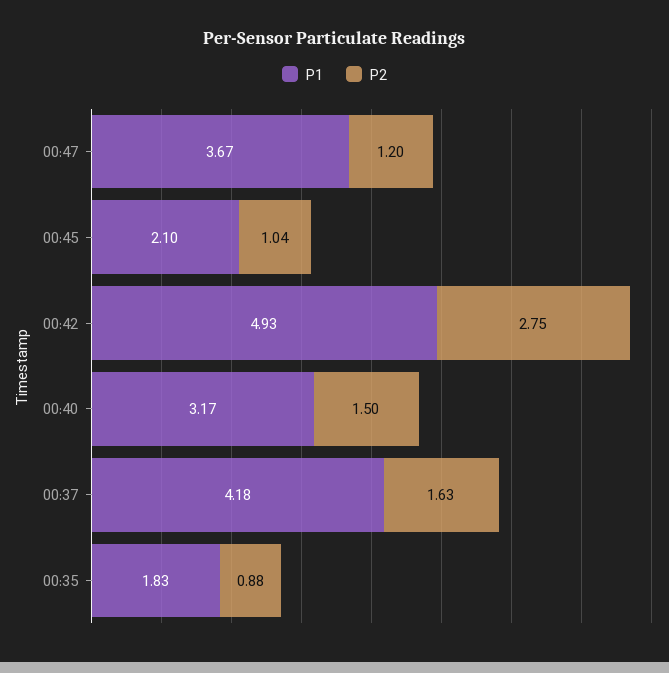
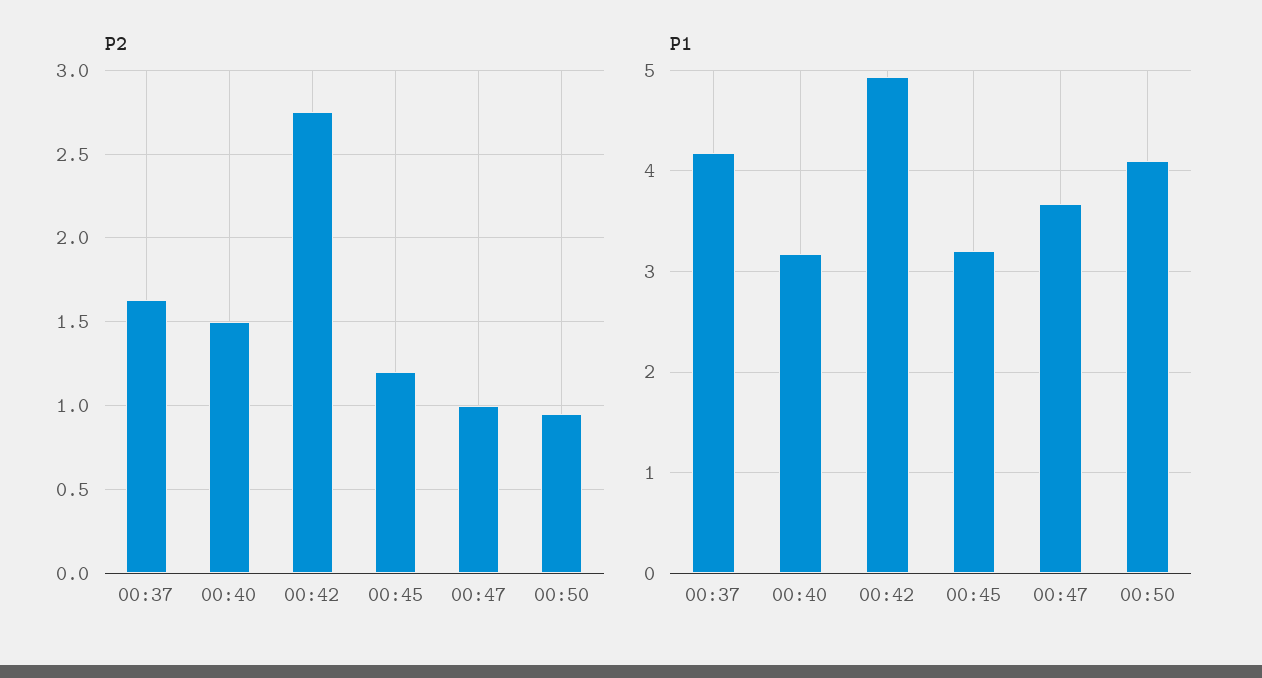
P2, 00:47: 1.2 -> 1
P1, 00:45: 2.1 -> 3.2
P2, 00:45: 1.04 -> 1.2
P1, 00:35: 1.83 -> none
P2, 00:35: 0.88 -> none
P2, 00:50: none -> 0.95
P1, 00:50: none -> 4.1

